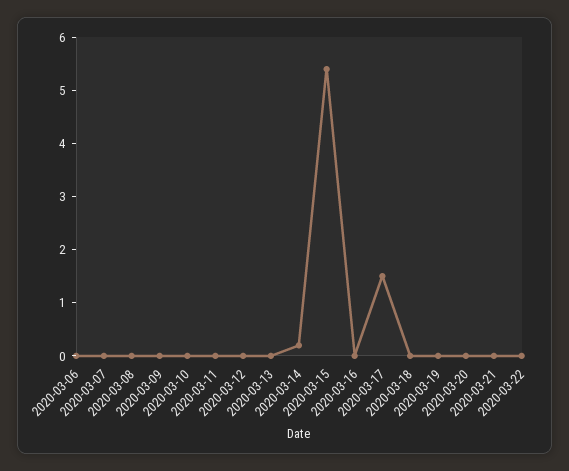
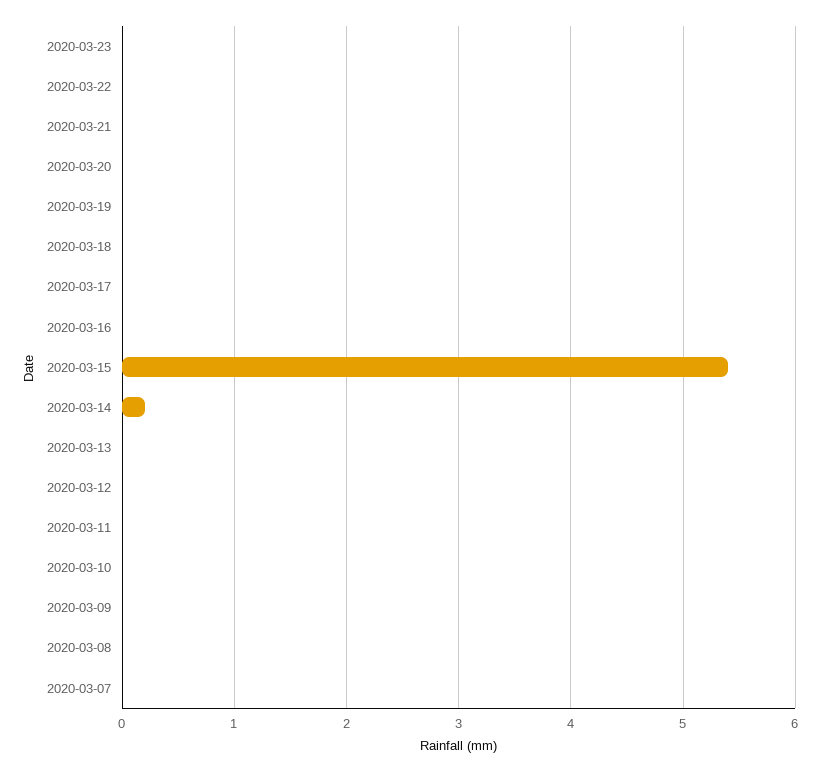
2020-03-06: 0 -> none
2020-03-17: 1.5 -> 0
2020-03-23: none -> 0

